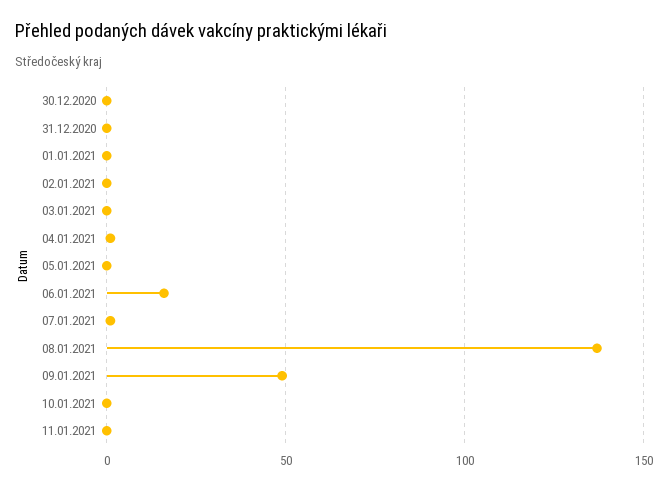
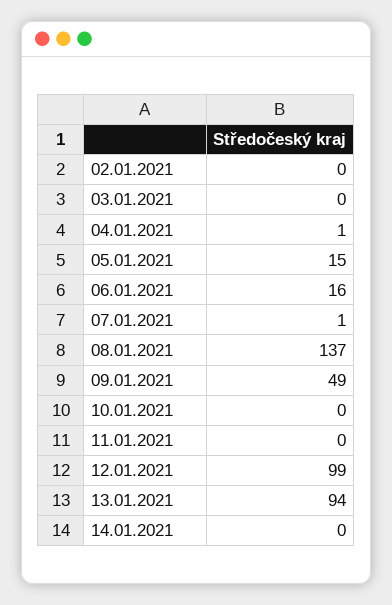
30.12.2020: 0 -> none
31.12.2020: 0 -> none
01.01.2021: 0 -> none
05.01.2021: 0 -> 15
12.01.2021: none -> 99
13.01.2021: none -> 94
14.01.2021: none -> 0

